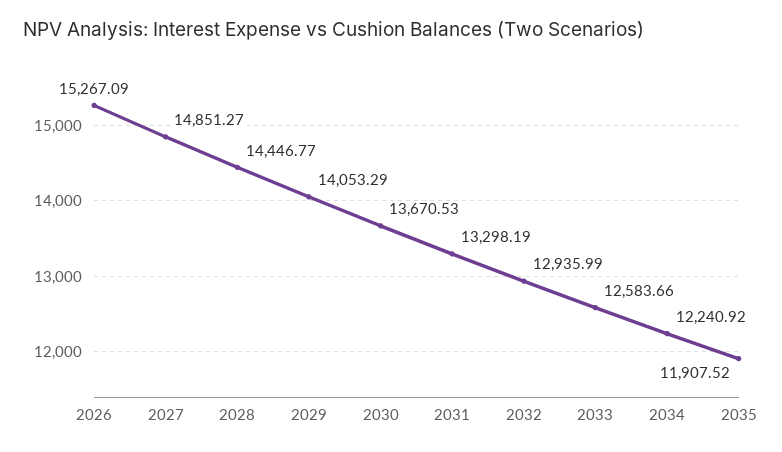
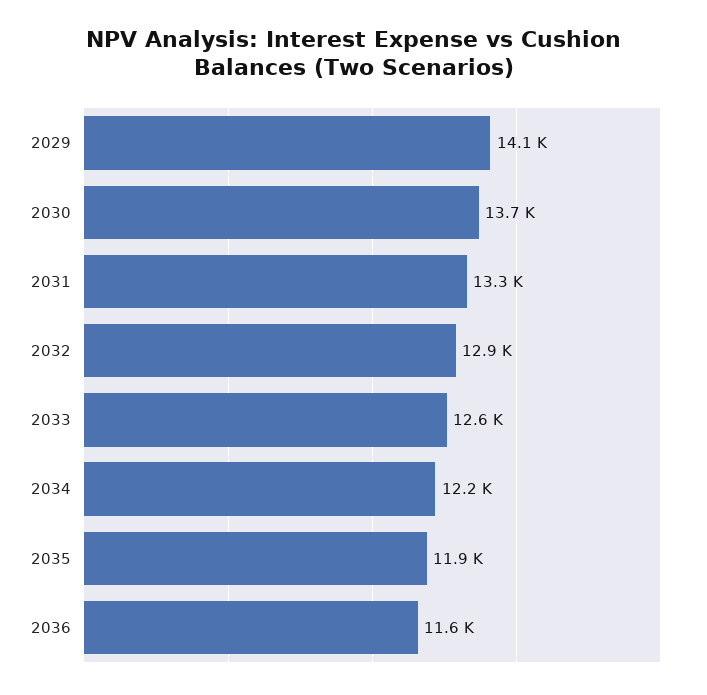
2026: 15267.09 -> none
2027: 14851.27 -> none
2028: 14446.77 -> none
2036: none -> 11600

